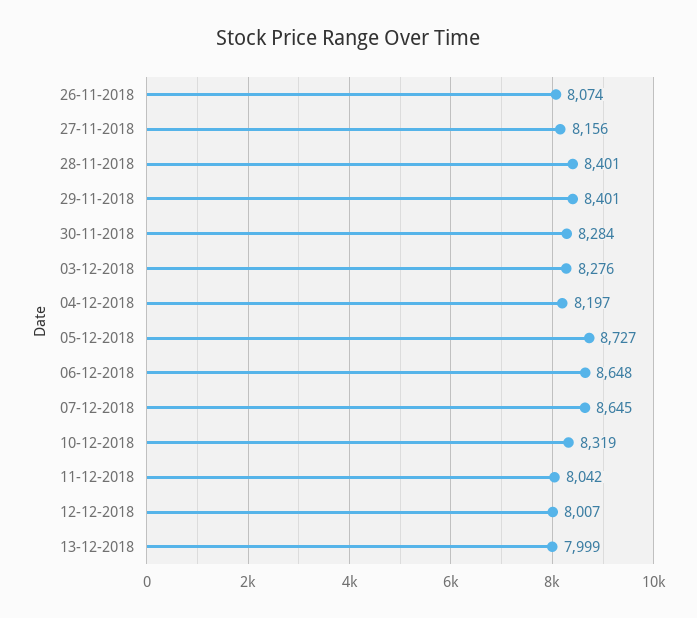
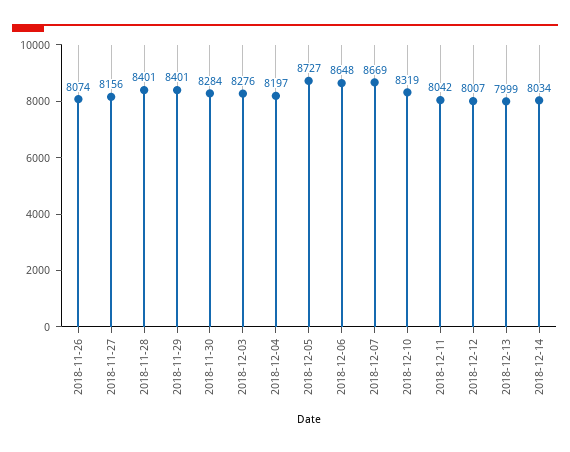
07-12-2018: 8645 -> 8669
2018-12-14: none -> 8034

